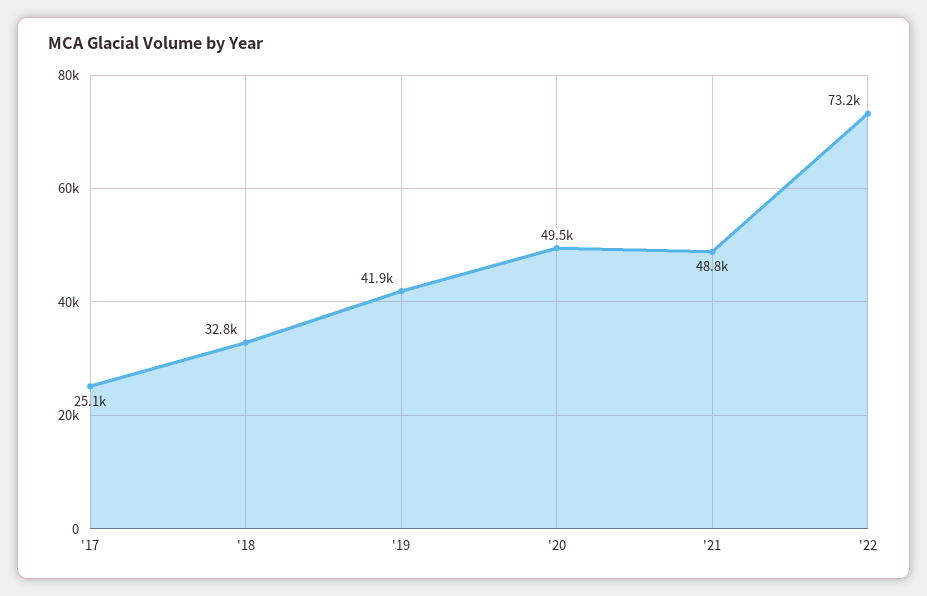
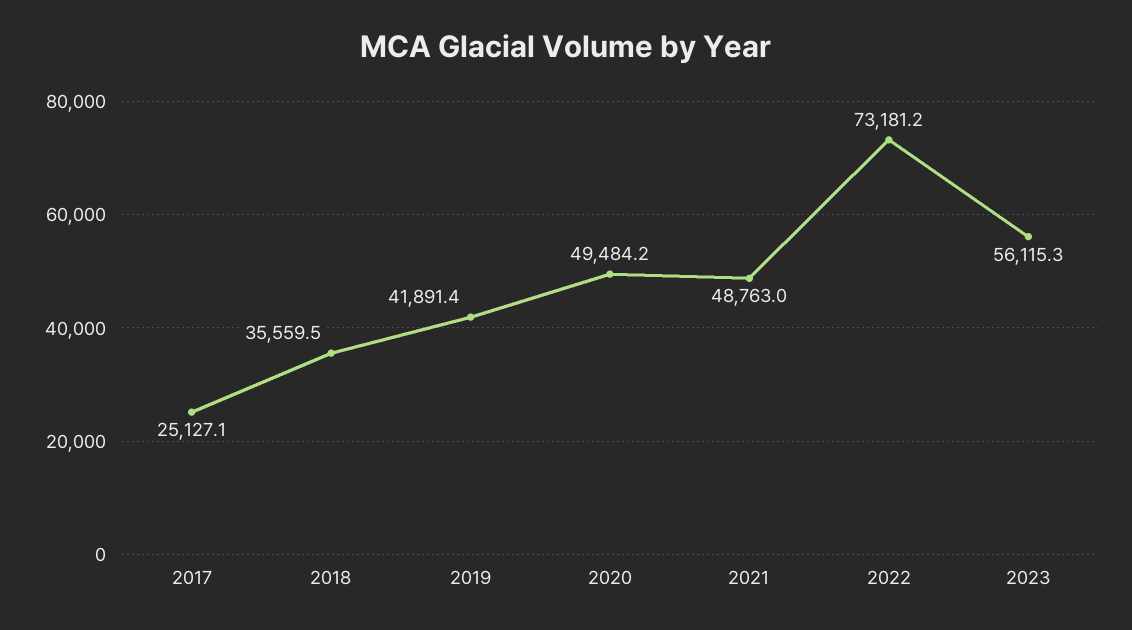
'18: 32800 -> 35559.5
2023: none -> 56115.3

